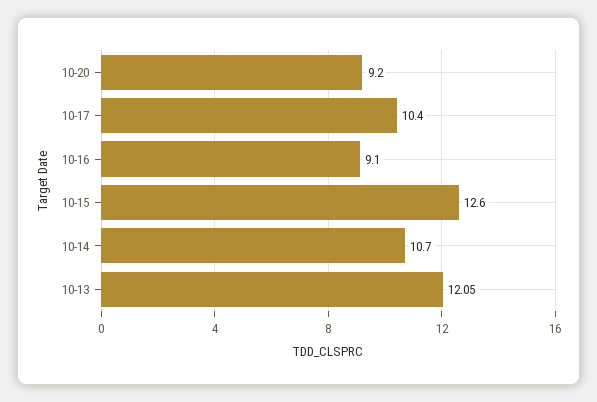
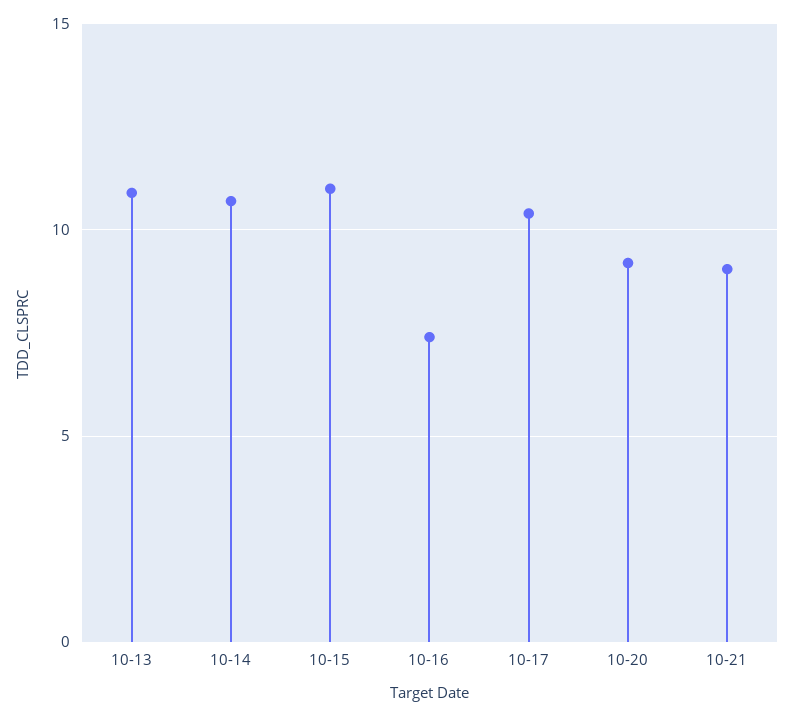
10-16: 9.1 -> 7.5
10-15: 12.6 -> 11
10-13: 12.05 -> 11
10-21: none -> 9

